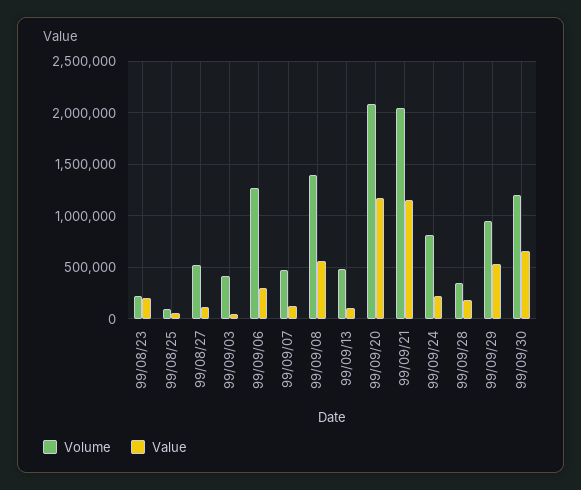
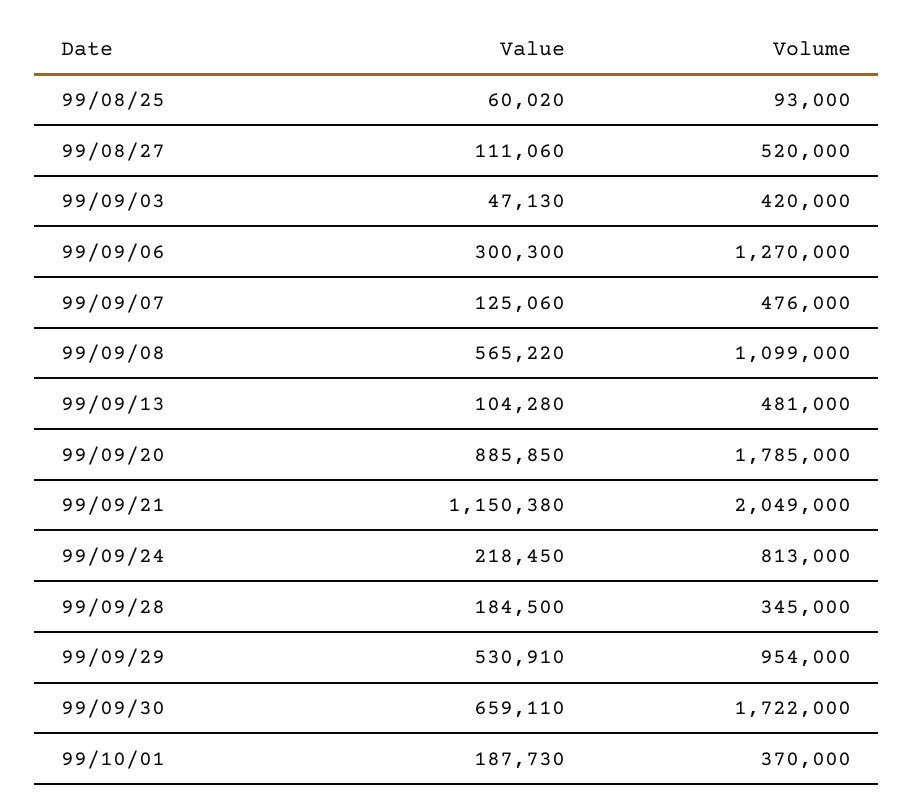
Volume, 99/08/23: 200000 -> none
Value, 99/08/23: 200000 -> none
Volume, 99/09/08: 1400000 -> 1099000
Volume, 99/09/20: 2100000 -> 1785000
Value, 99/09/20: 1200000 -> 885850
Volume, 99/09/30: 1200000 -> 1722000
Value, 99/10/01: none -> 187730
Volume, 99/10/01: none -> 370000

